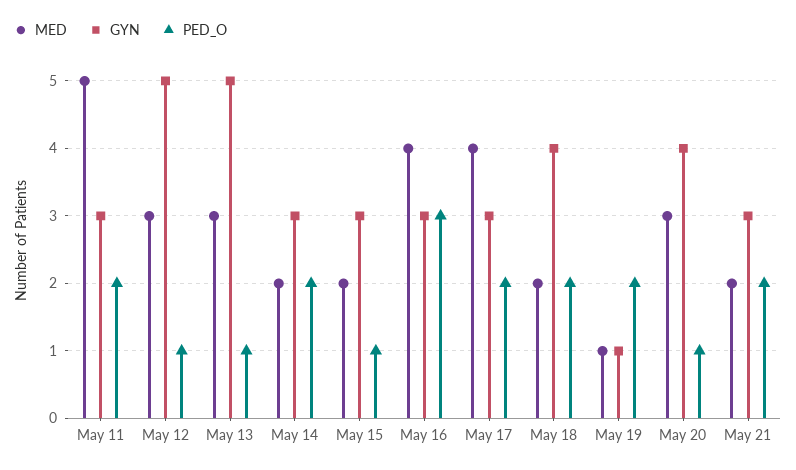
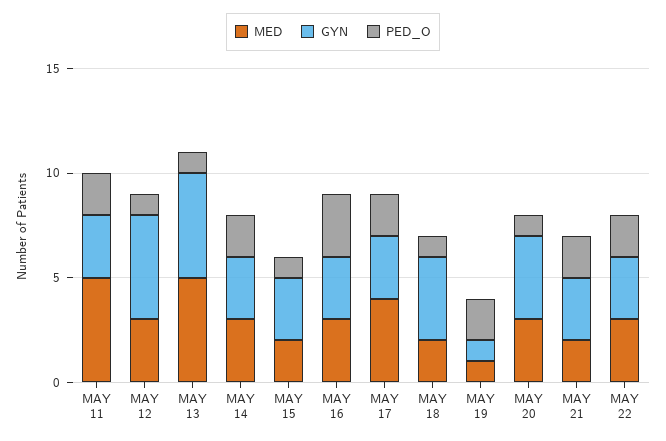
MED, May 13: 3 -> 5
MED, May 14: 2 -> 3
MED, May 16: 4 -> 3
PED_O, May 18: 2 -> 1
MED, MAY 22: none -> 3
GYN, MAY 22: none -> 3
PED_O, MAY 22: none -> 2

